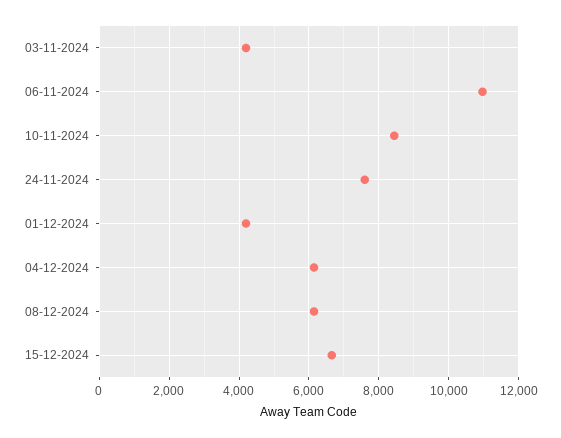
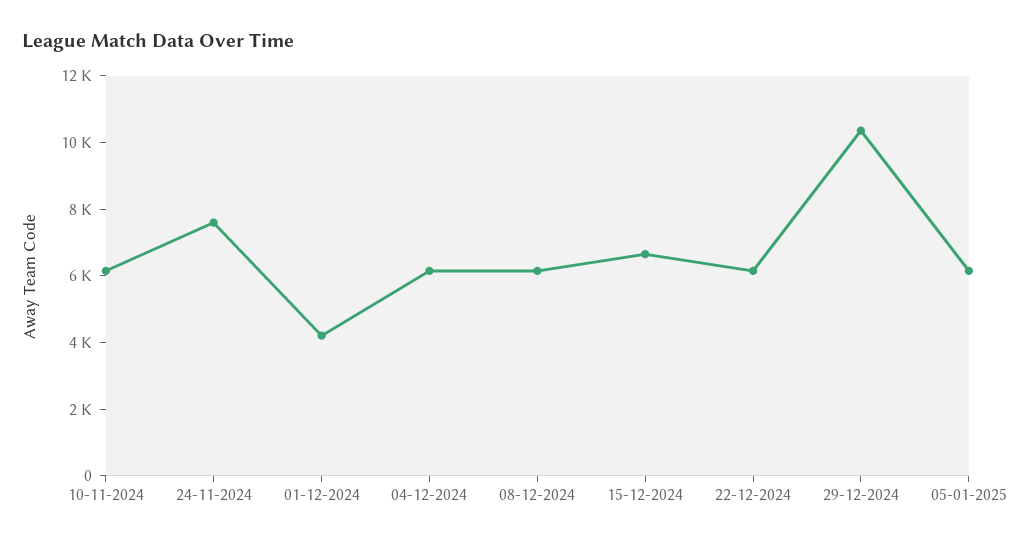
03-11-2024: 4200 -> none
06-11-2024: 11000 -> none
10-11-2024: 8400 -> 6000
22-12-2024: none -> 6000
29-12-2024: none -> 10500
05-01-2025: none -> 6000

